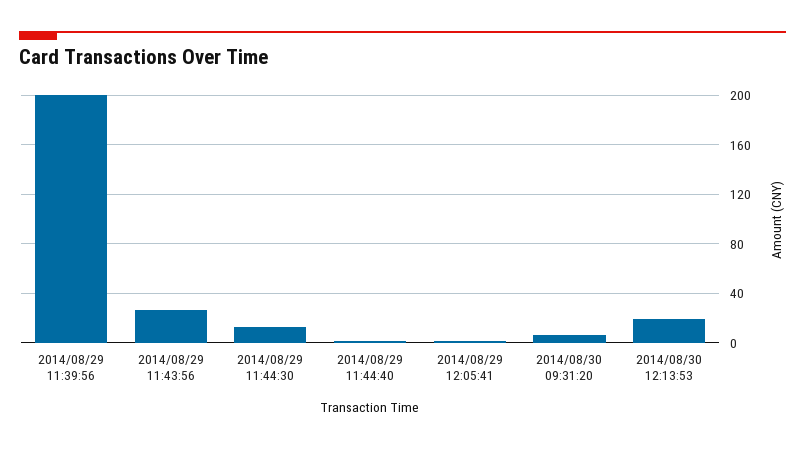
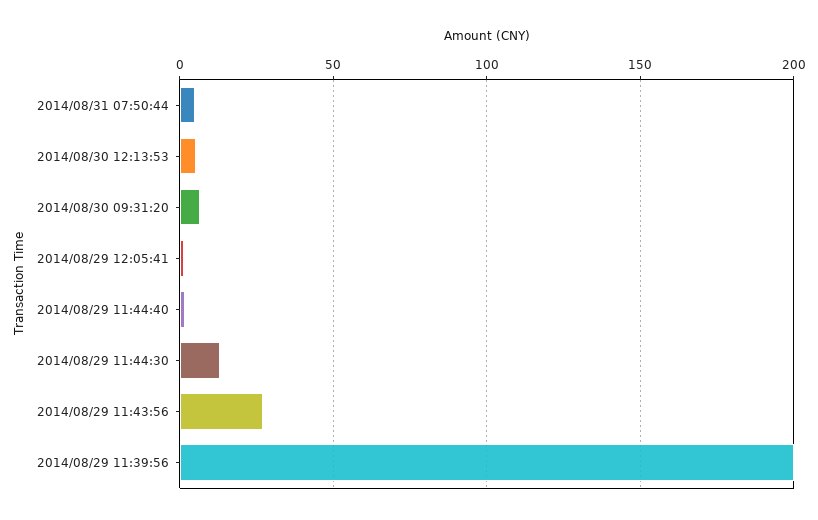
2014/08/30 12:13:53: 20 -> 5
2014/08/31 07:50:44: none -> 5

